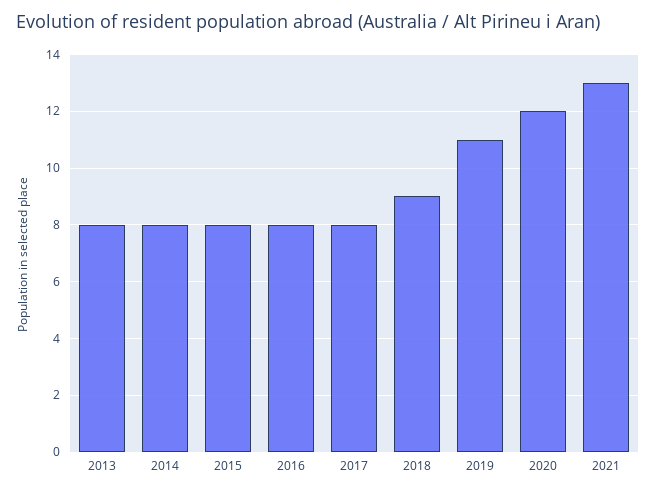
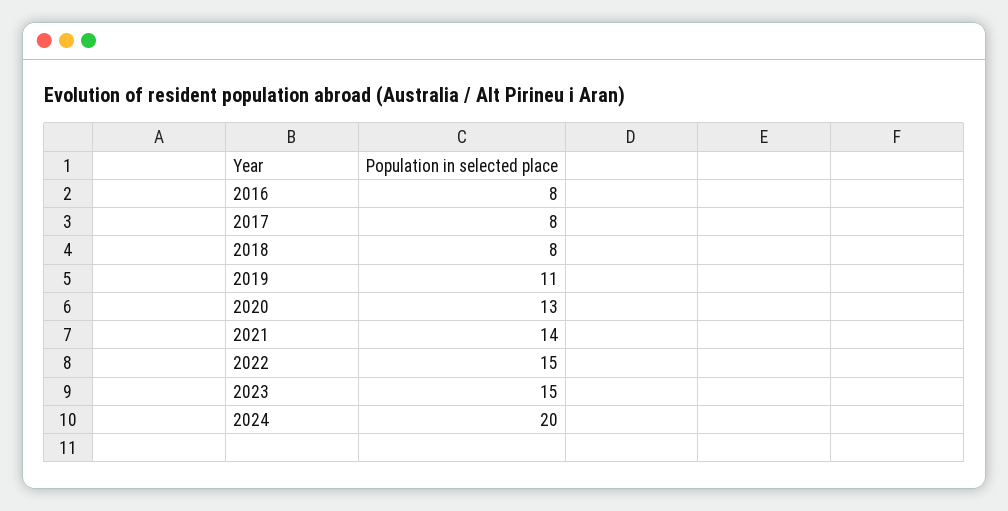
2013: 8 -> none
2014: 8 -> none
2015: 8 -> none
2018: 9 -> 8
2020: 12 -> 13
2021: 13 -> 14
2022: none -> 15
2023: none -> 15
2024: none -> 20

